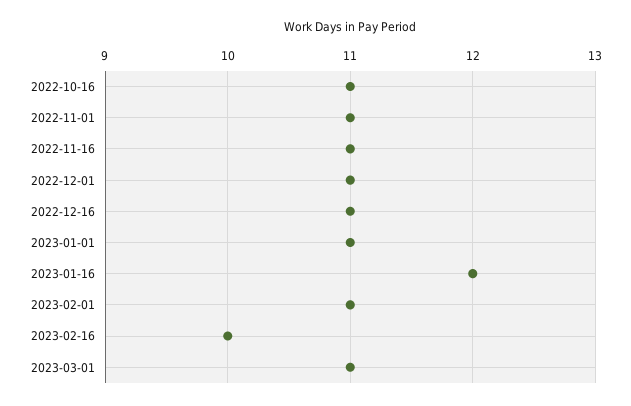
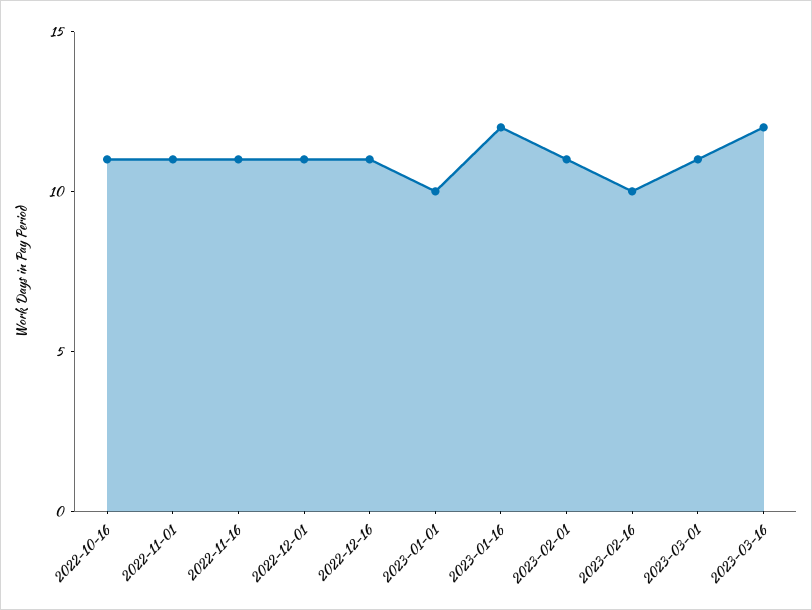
2023-01-01: 11 -> 10
2023-03-16: none -> 12

